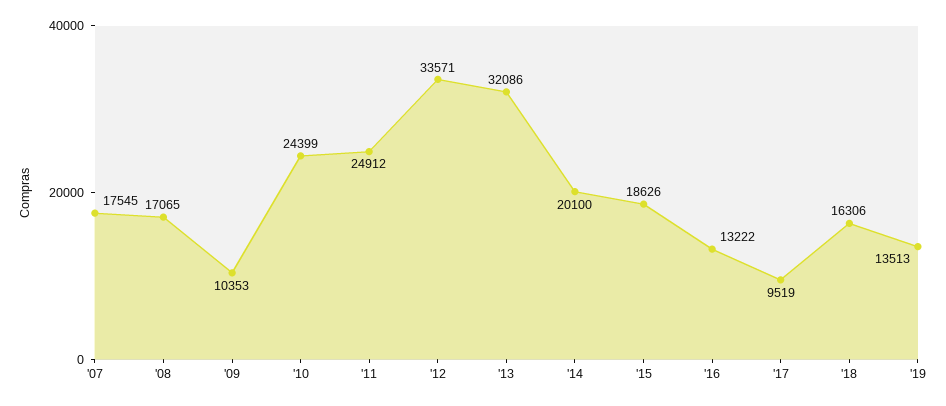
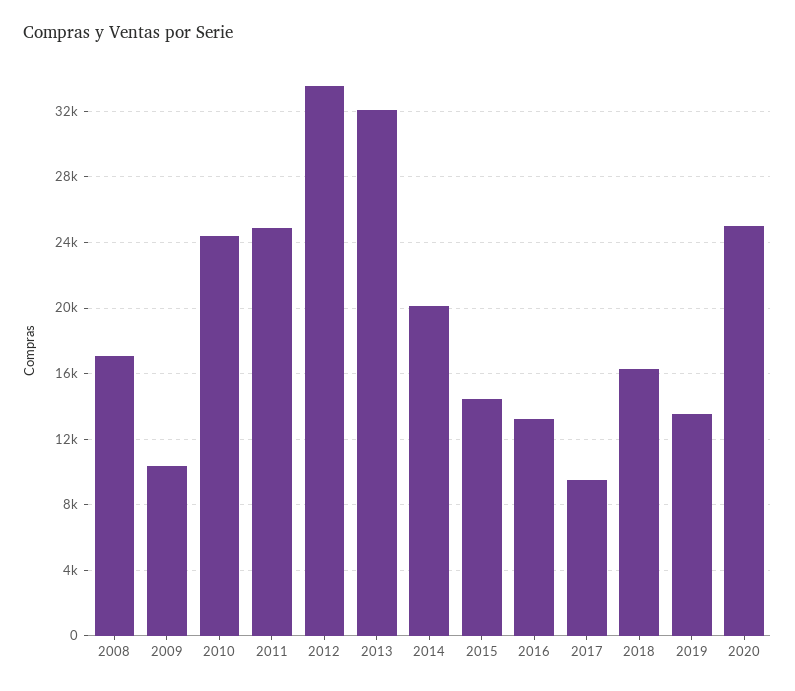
'07: 17545 -> none
'15: 18626 -> 14500
2020: none -> 25000

